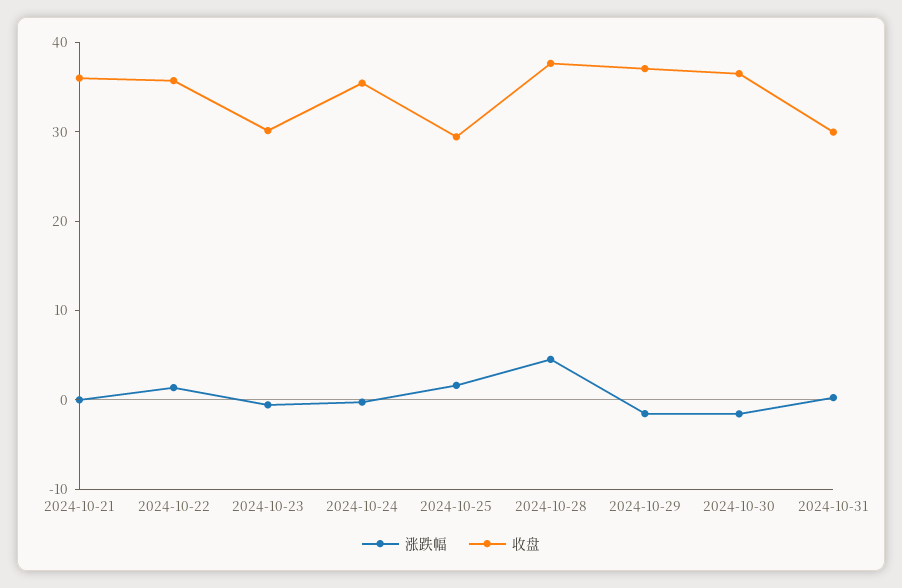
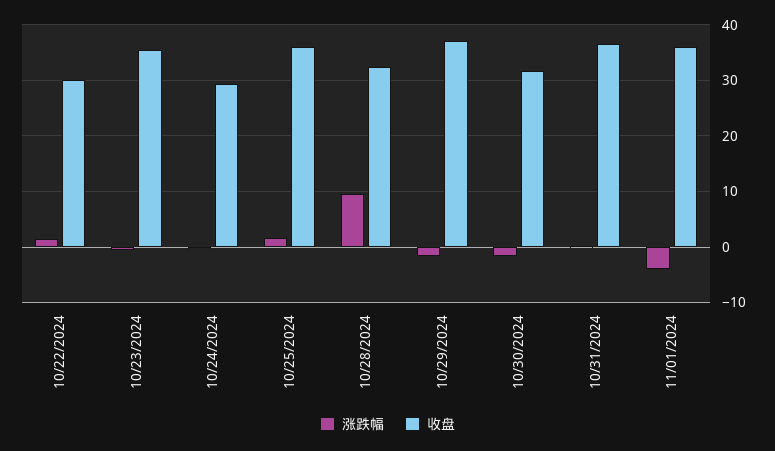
涨跌幅, 2024-10-21: 0 -> none
收盘, 2024-10-21: 36 -> none
收盘, 2024-10-22: 36 -> 30
收盘, 2024-10-23: 30 -> 36
收盘, 2024-10-24: 36 -> 30
收盘, 2024-10-25: 30 -> 36
涨跌幅, 2024-10-28: 4 -> 10
收盘, 2024-10-28: 38 -> 32
收盘, 2024-10-30: 36 -> 32
收盘, 2024-10-31: 30 -> 36
涨跌幅, 11/01/2024: none -> -4
收盘, 11/01/2024: none -> 36

